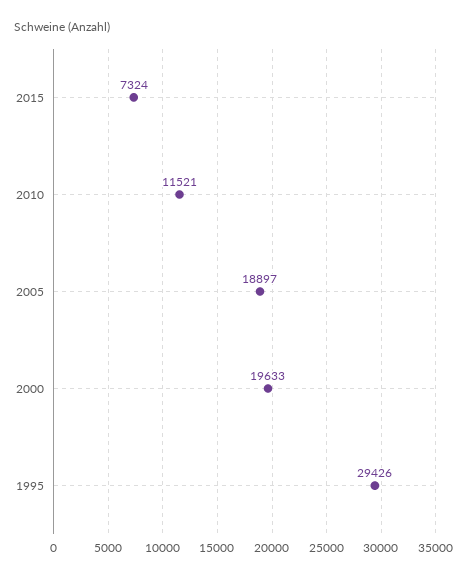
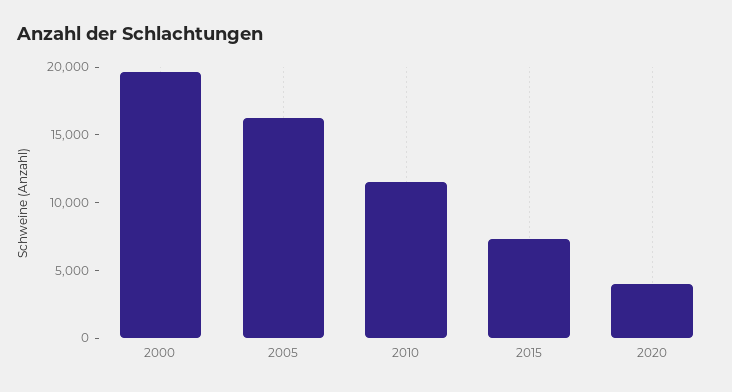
2005: 18897 -> 16000
1995: 29426 -> none
2020: none -> 4000

